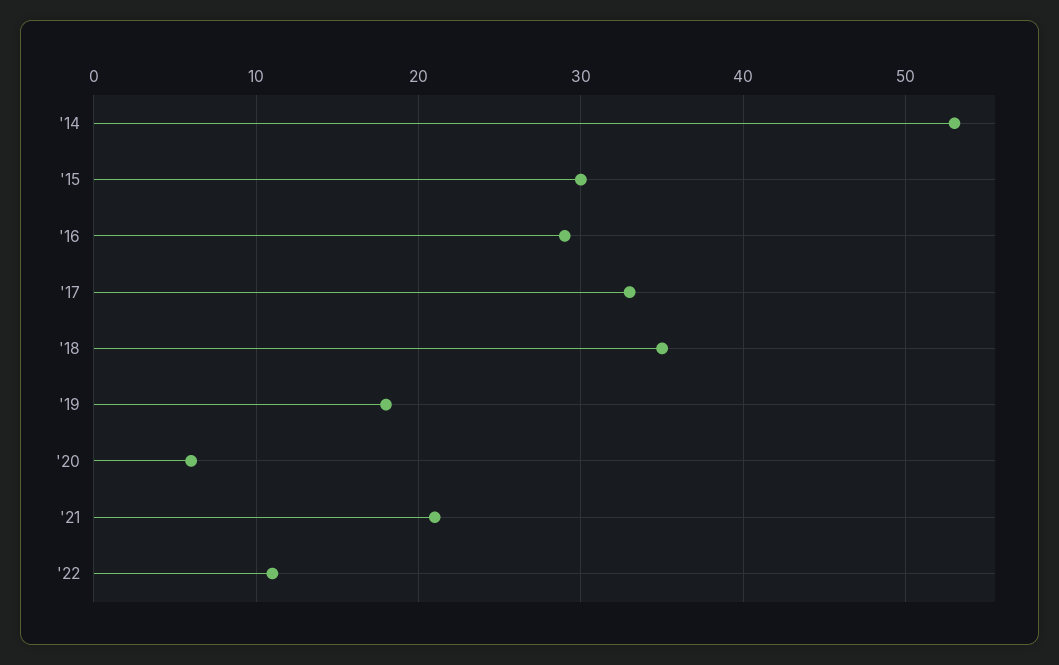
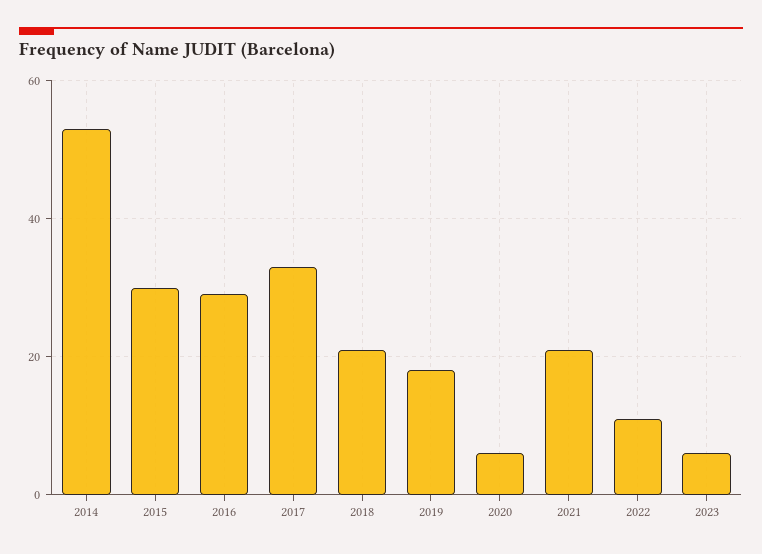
'18: 35 -> 20
2023: none -> 5

